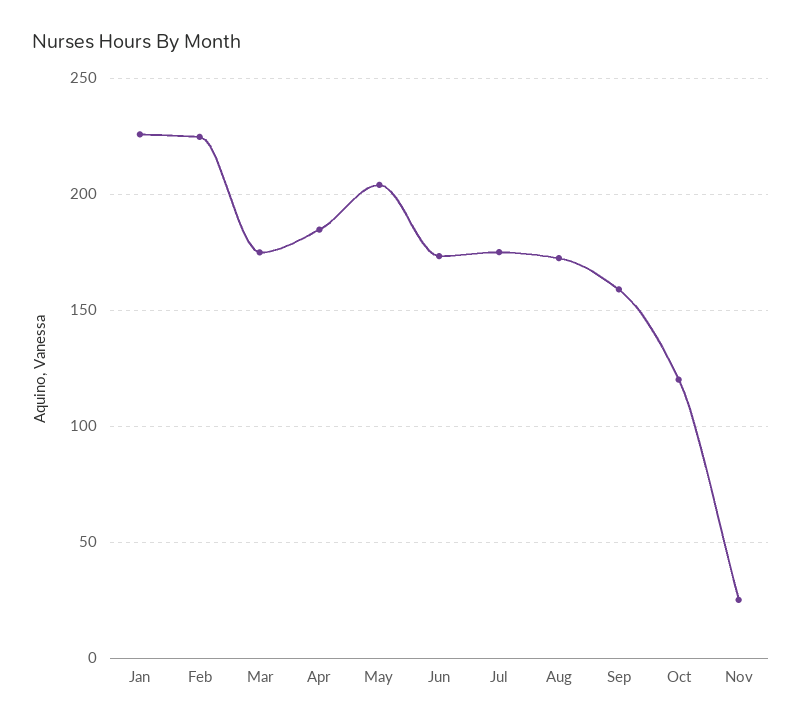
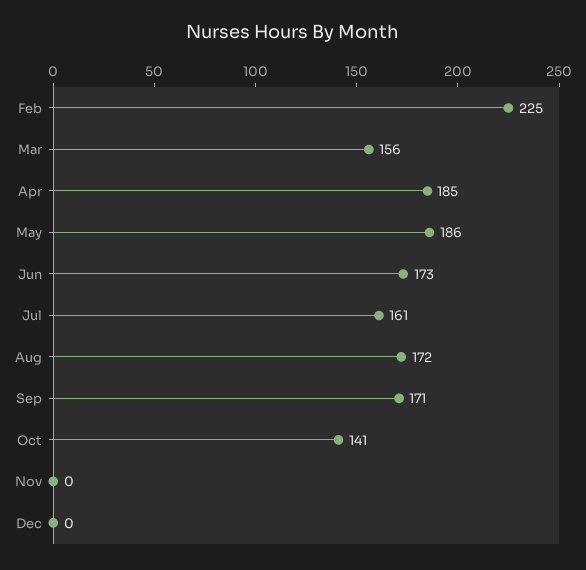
Jan: 225 -> none
Mar: 175 -> 156
May: 205 -> 186
Jul: 175 -> 161
Sep: 160 -> 171
Oct: 120 -> 141
Nov: 25 -> 0
Dec: none -> 0

